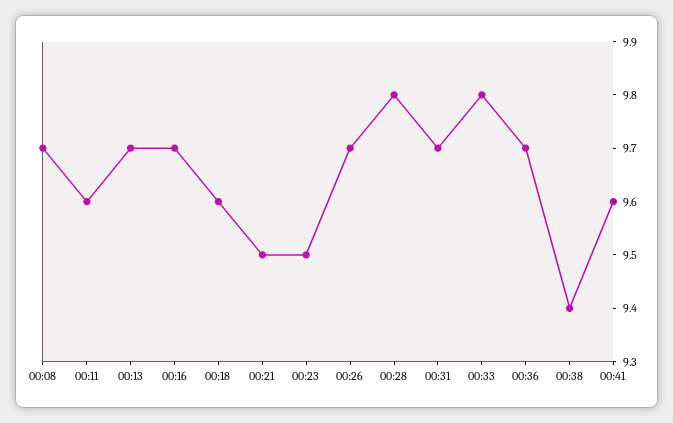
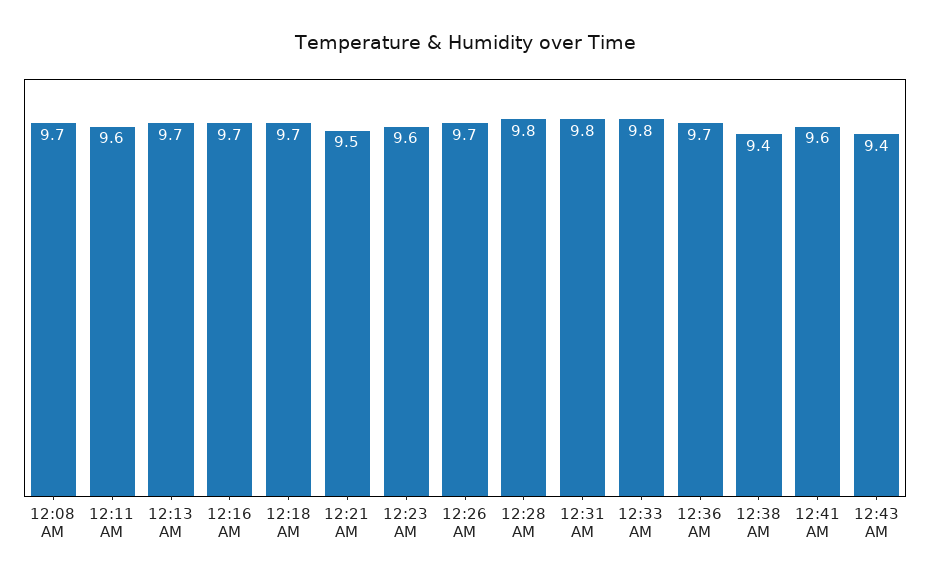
00:18: 9.6 -> 9.7
00:23: 9.5 -> 9.6
00:31: 9.7 -> 9.8
12:43 AM: none -> 9.4

